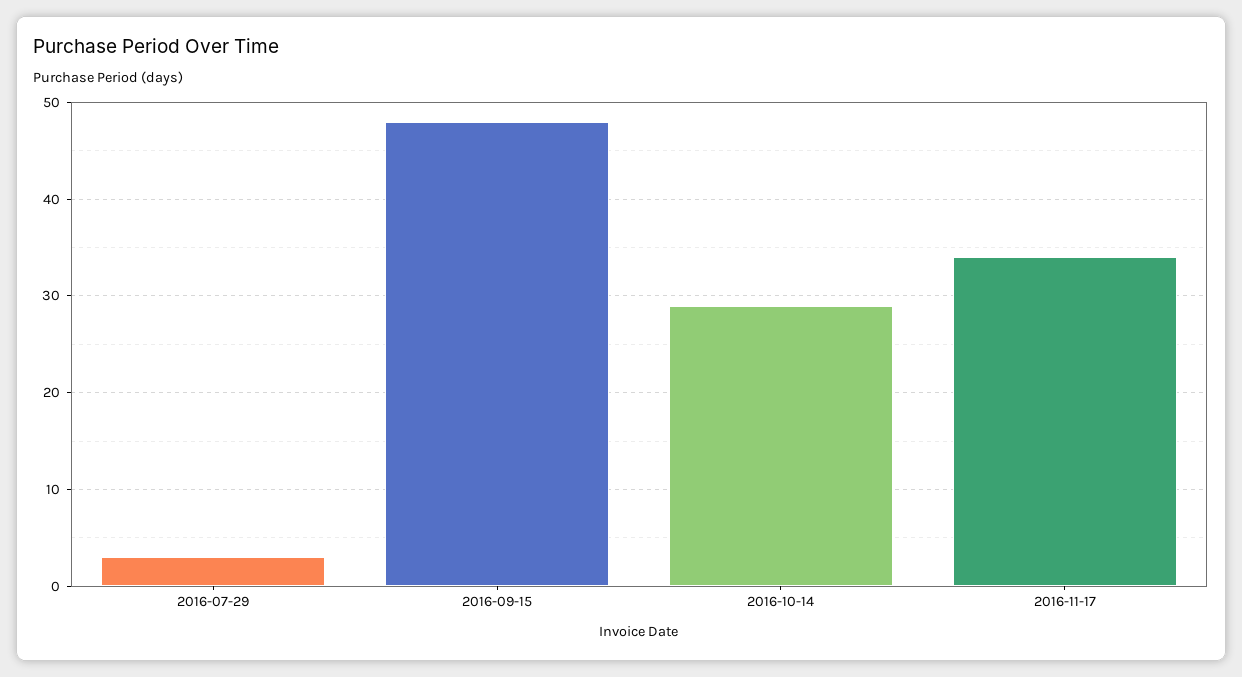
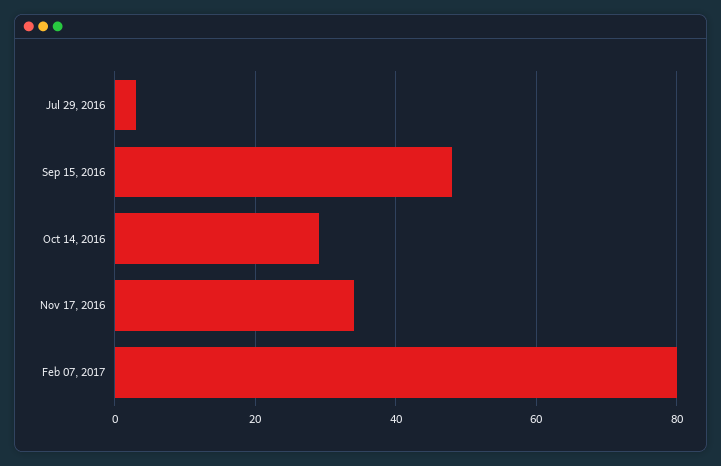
Feb 07, 2017: none -> 80

